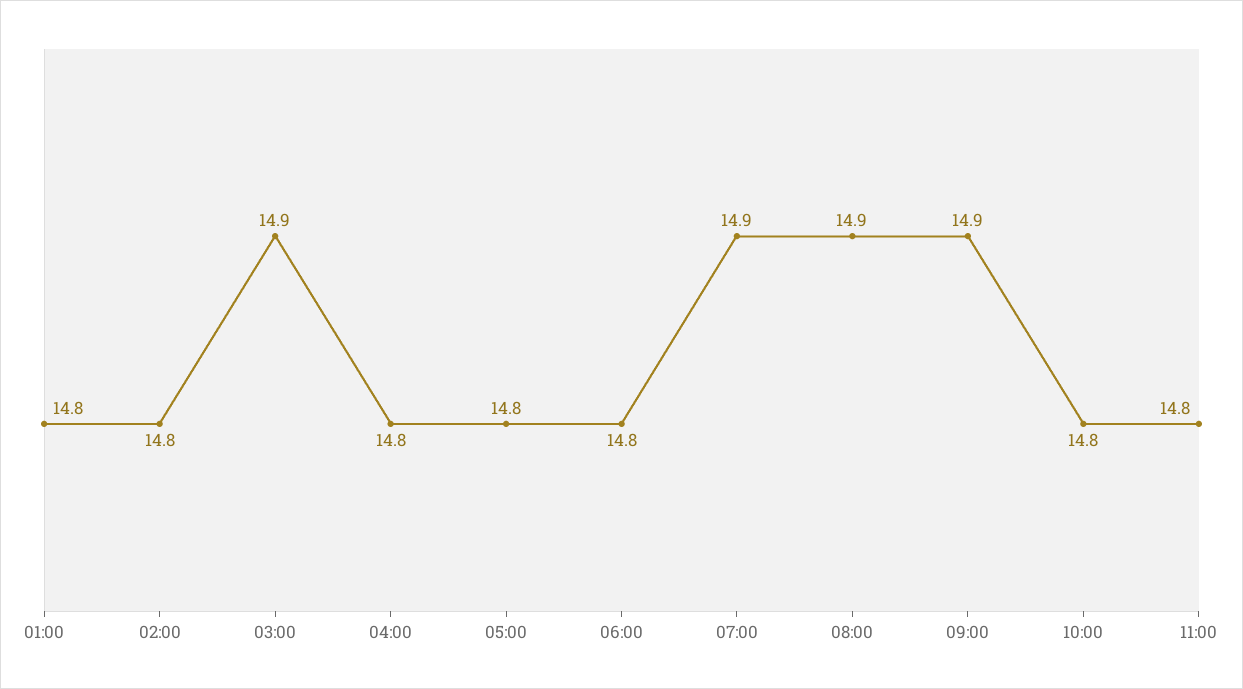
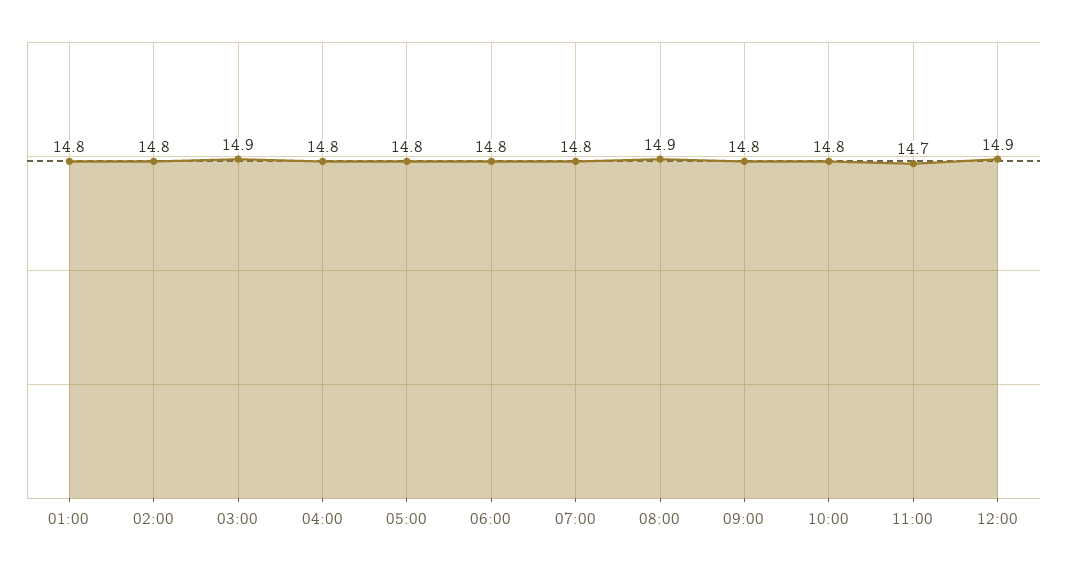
07:00: 14.9 -> 14.8
09:00: 14.9 -> 14.8
11:00: 14.8 -> 14.7
12:00: none -> 14.9

